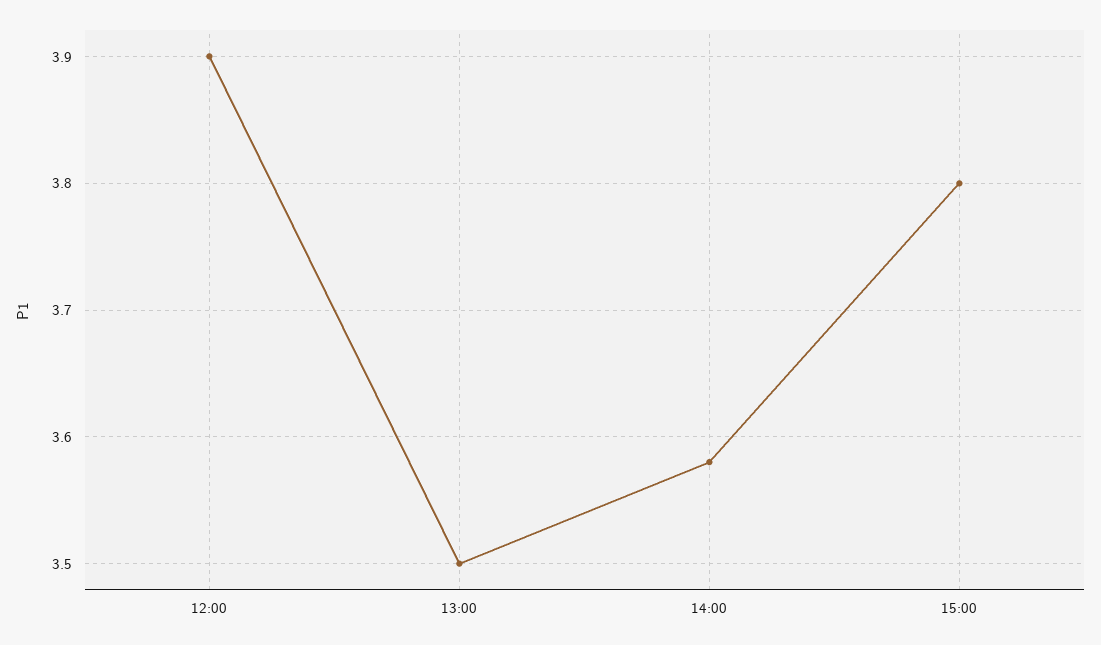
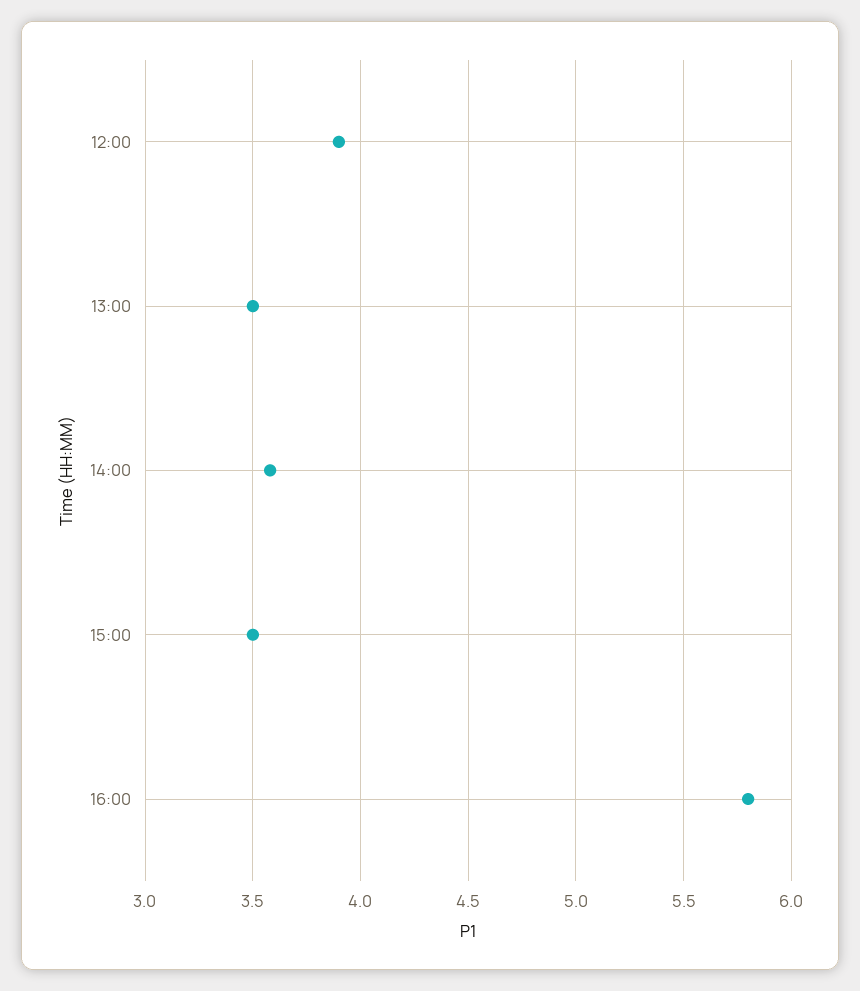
15:00: 3.8 -> 3.5
16:00: none -> 5.8

